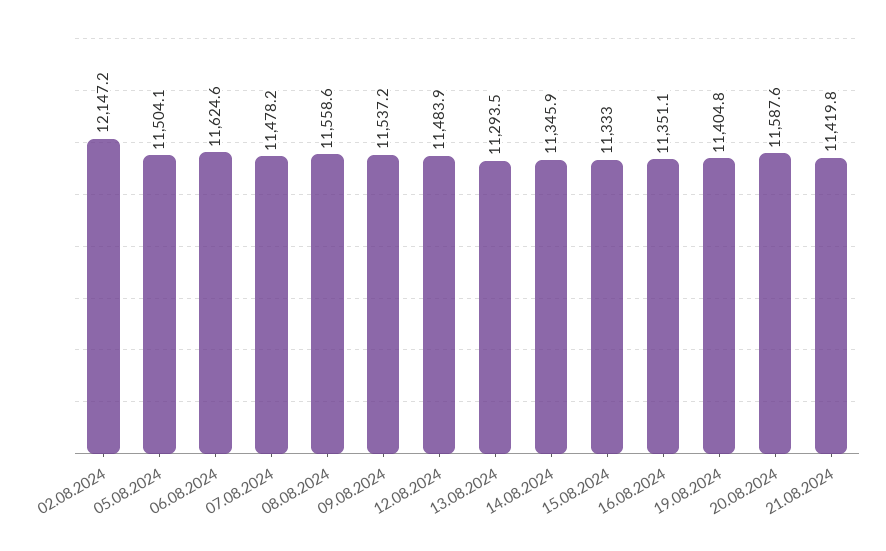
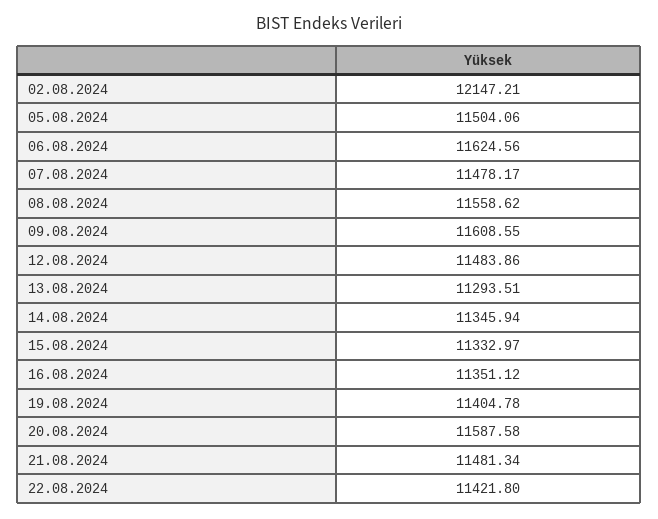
09.08.2024: 11537.2 -> 11608.55
21.08.2024: 11419.8 -> 11481.34
22.08.2024: none -> 11421.8

